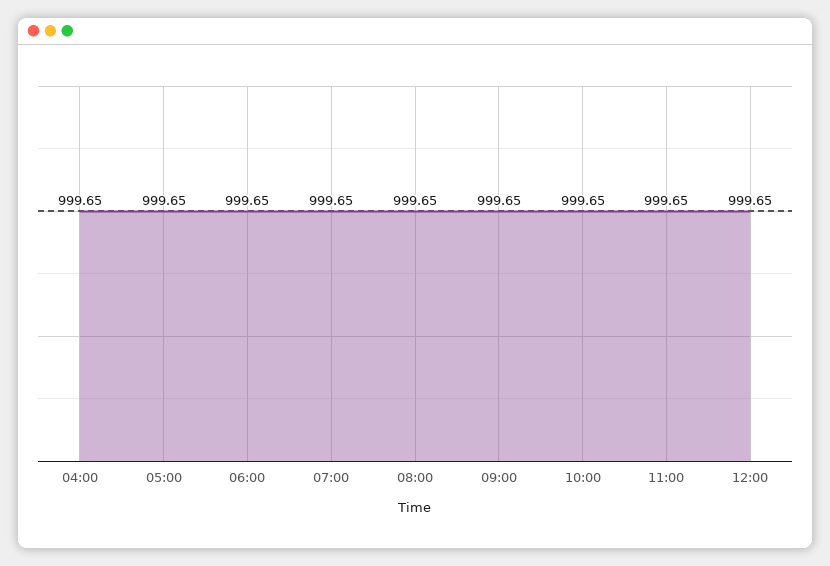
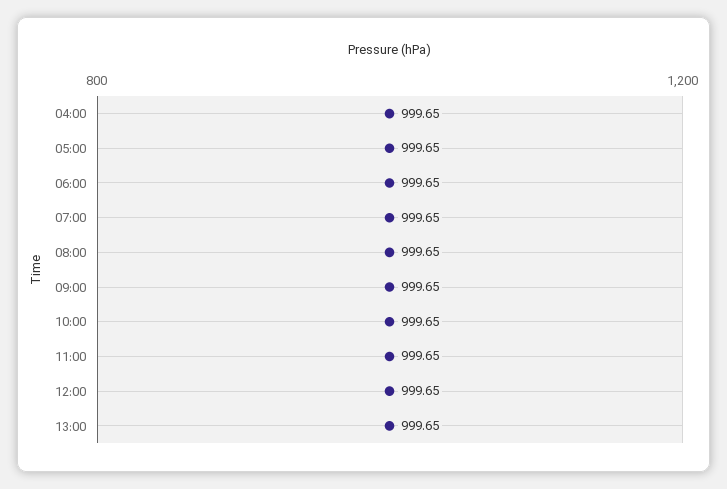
13:00: none -> 999.65

